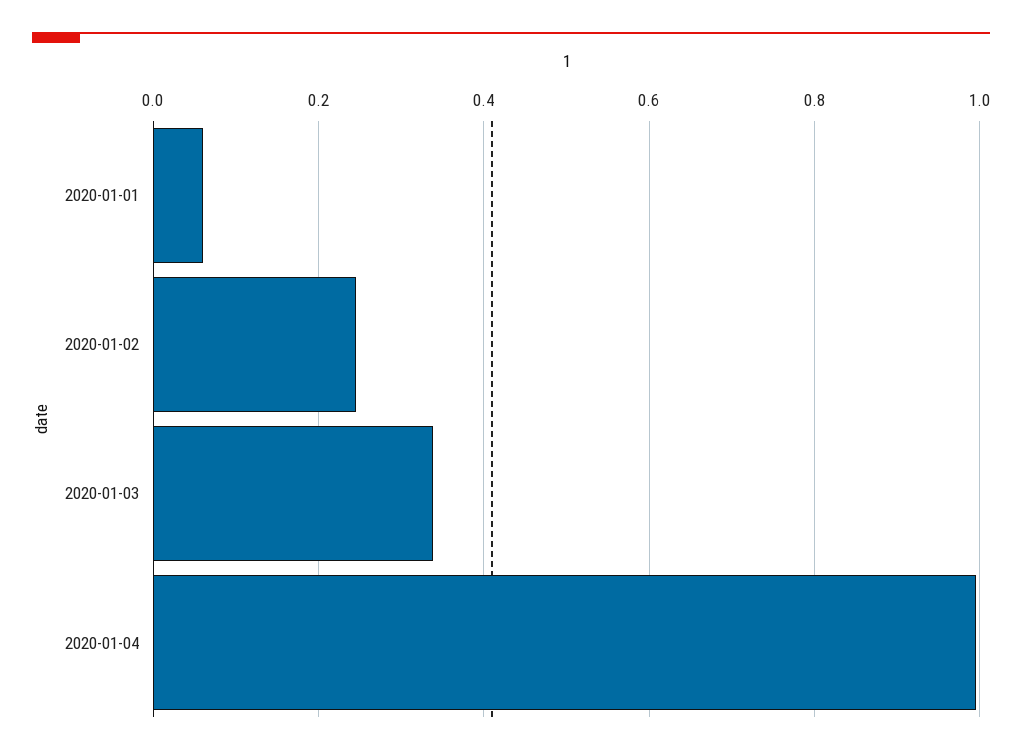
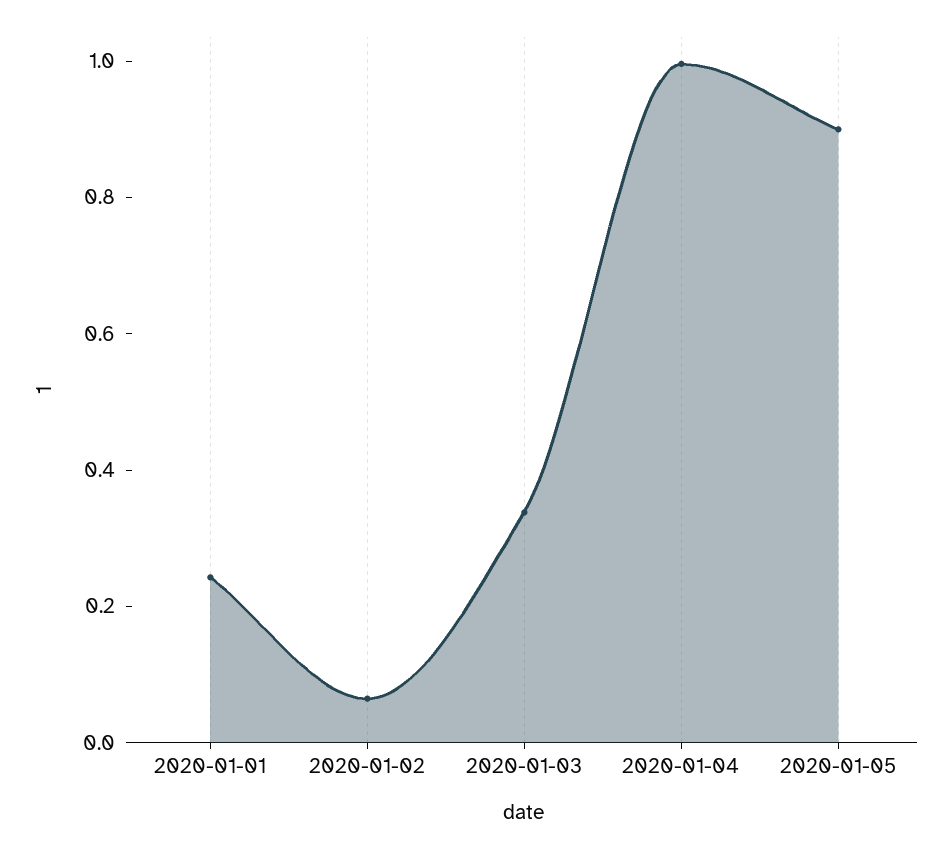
2020-01-01: 0.06 -> 0.25
2020-01-02: 0.24 -> 0.05
2020-01-05: none -> 0.9

